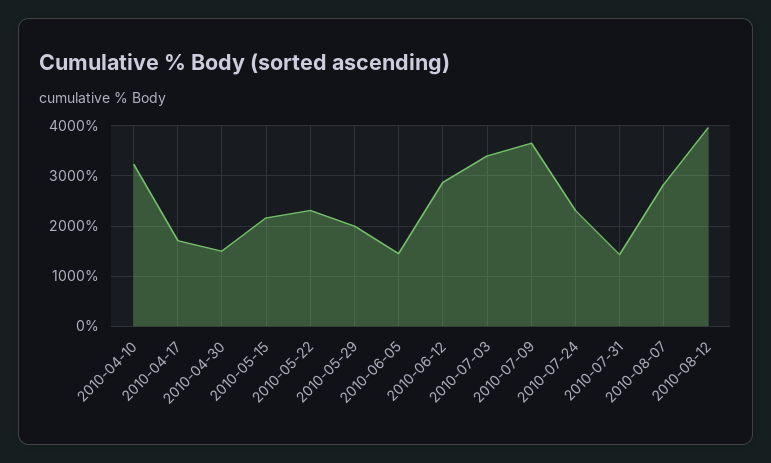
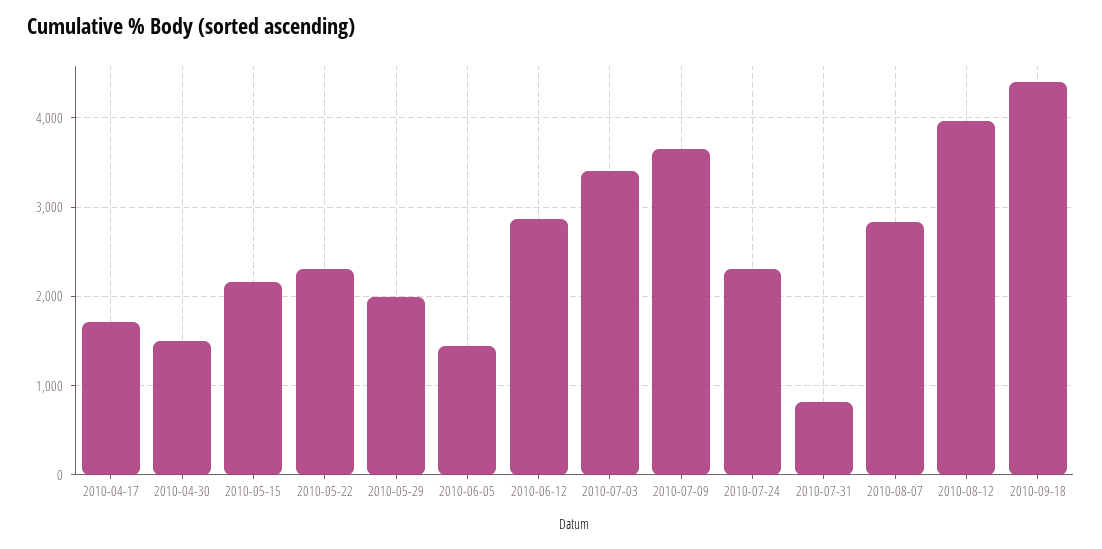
2010-04-10: 3200 -> none
2010-07-31: 1400 -> 800
2010-09-18: none -> 4400

